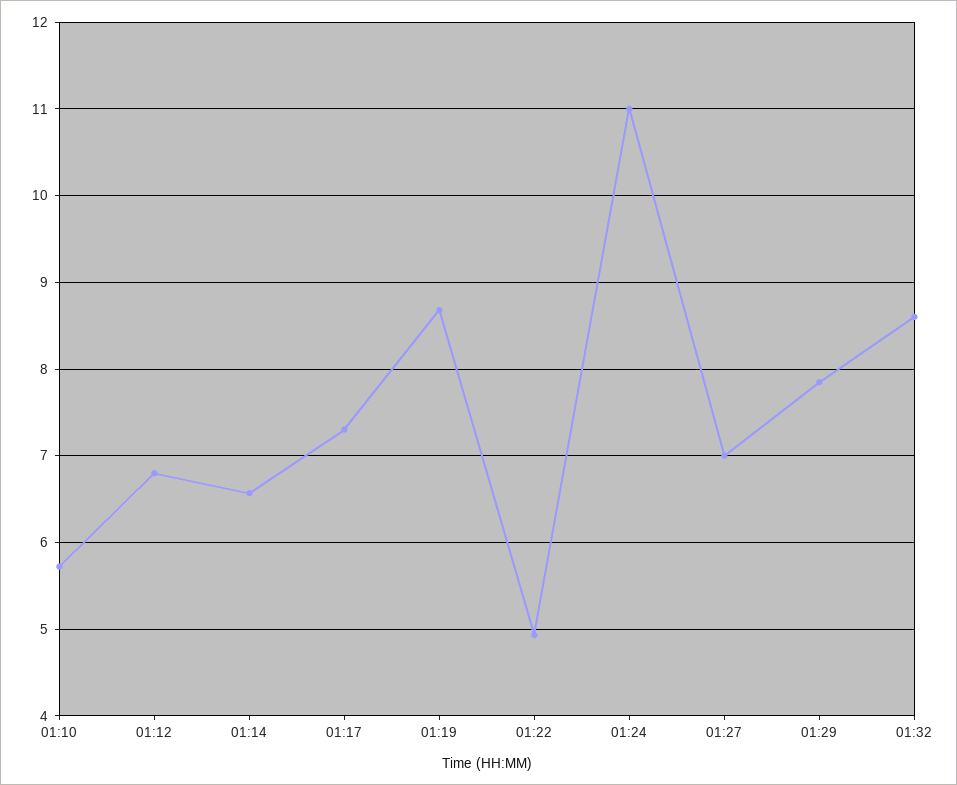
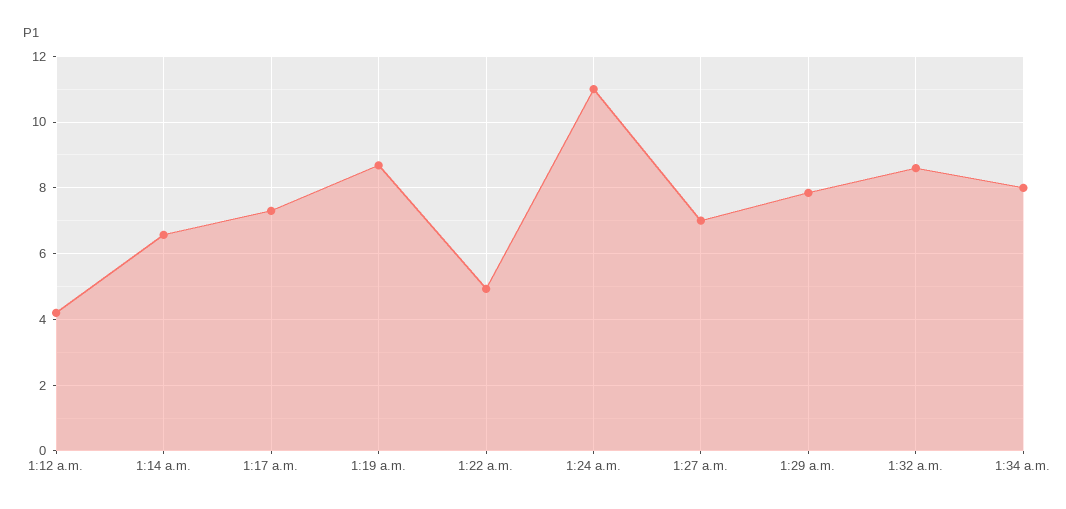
01:10: 5.7 -> none
01:12: 6.8 -> 4.2
1:34 a.m.: none -> 8

